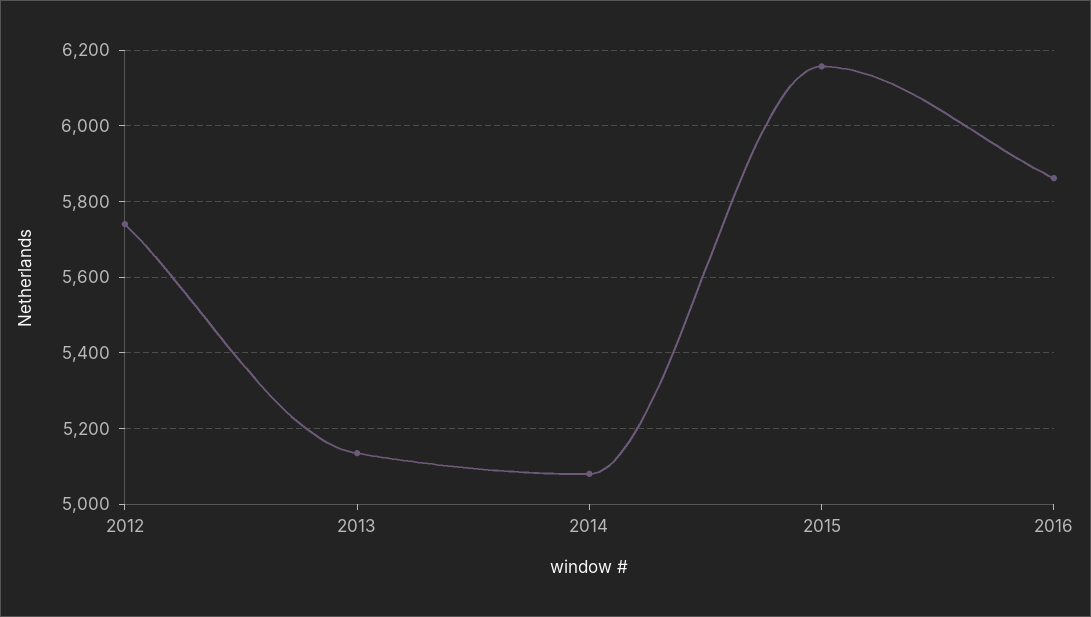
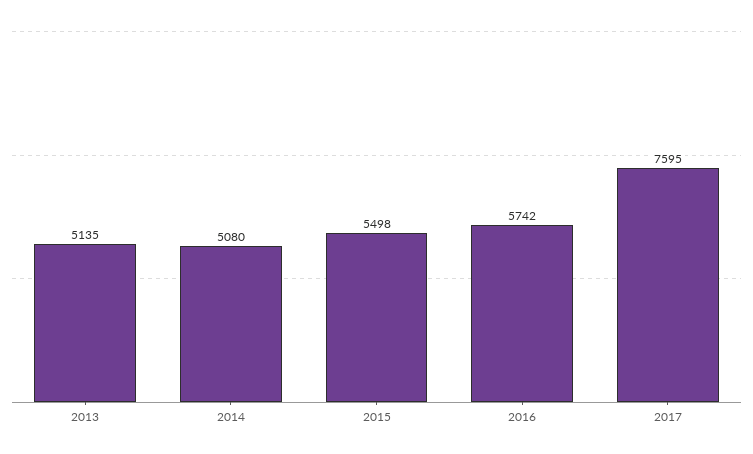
2012: 5740 -> none
2015: 6160 -> 5498
2016: 5860 -> 5742
2017: none -> 7595

